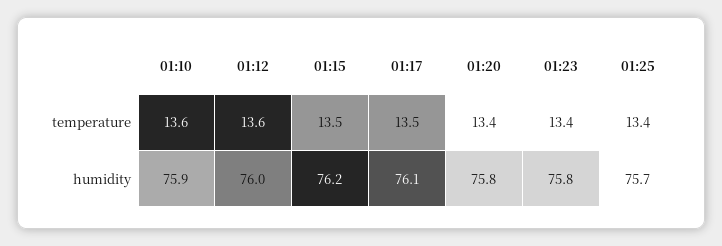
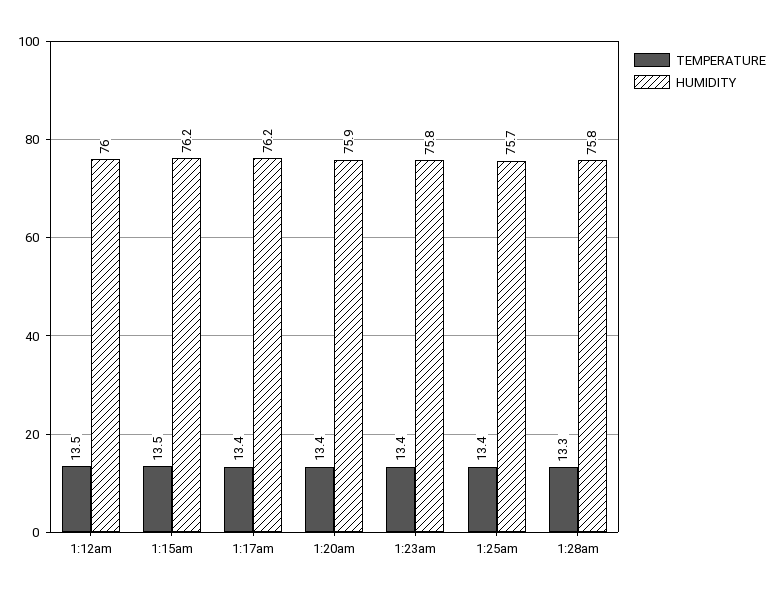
temperature, 01:10: 13.6 -> none
temperature, 01:12: 13.6 -> 13.5
temperature, 01:17: 13.5 -> 13.4
humidity, 01:10: 75.9 -> none
humidity, 01:17: 76.1 -> 76.2
humidity, 01:20: 75.8 -> 75.9
temperature, 1:28am: none -> 13.3
humidity, 1:28am: none -> 75.8

